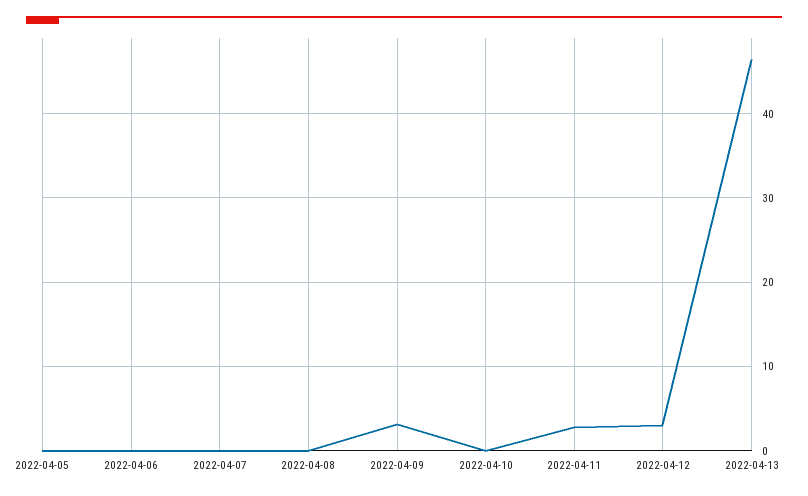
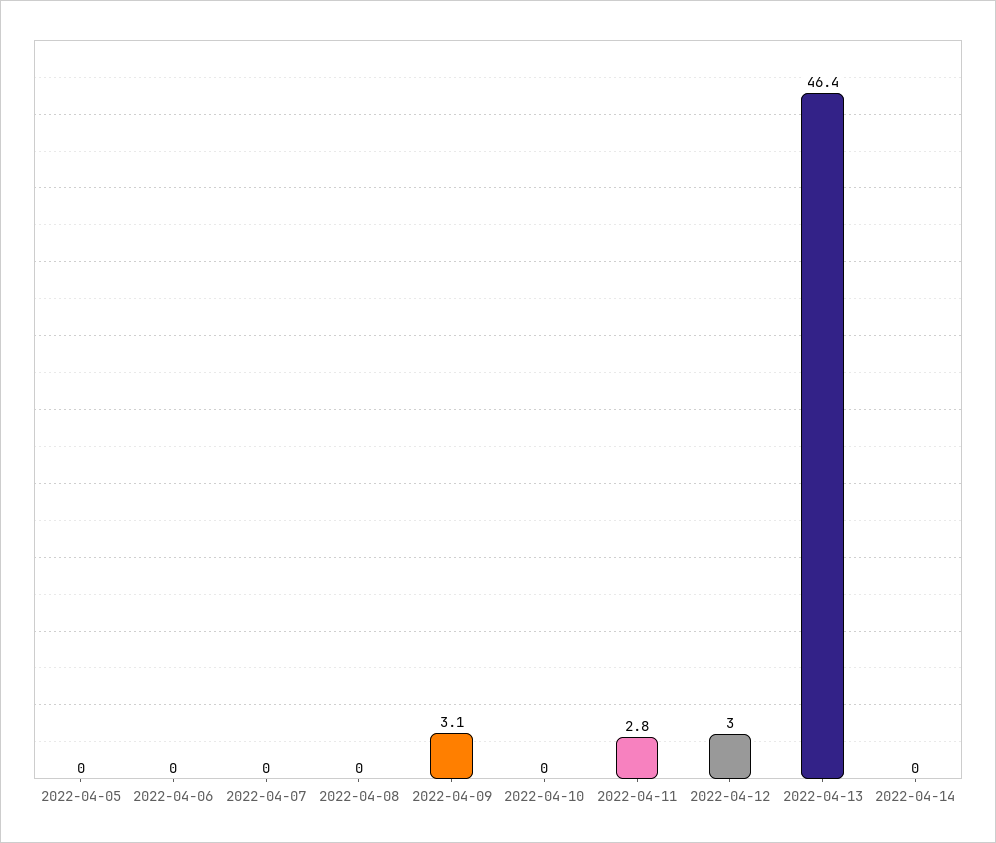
2022-04-14: none -> 0

